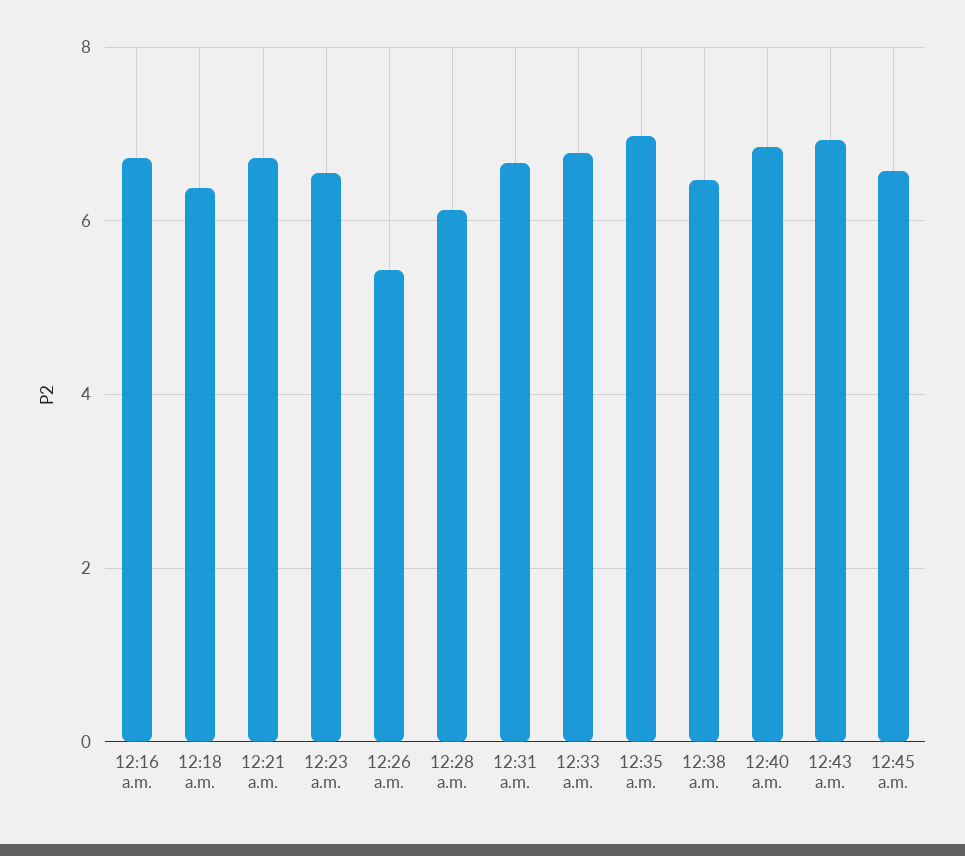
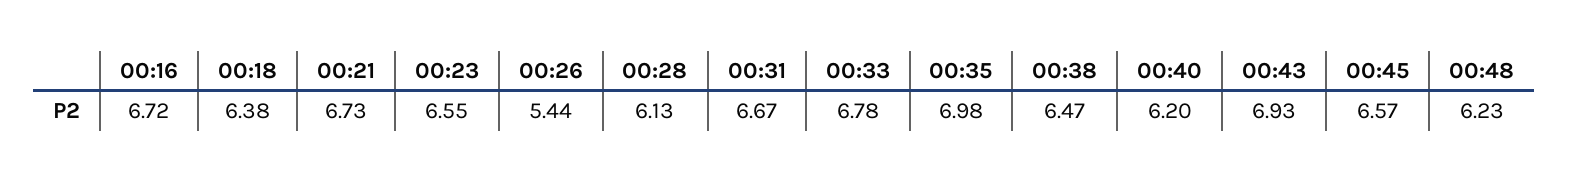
12:40 a.m.: 6.8 -> 6.2
00:48: none -> 6.23

